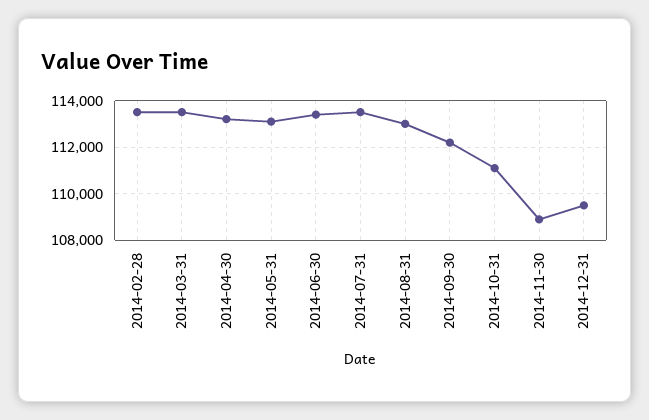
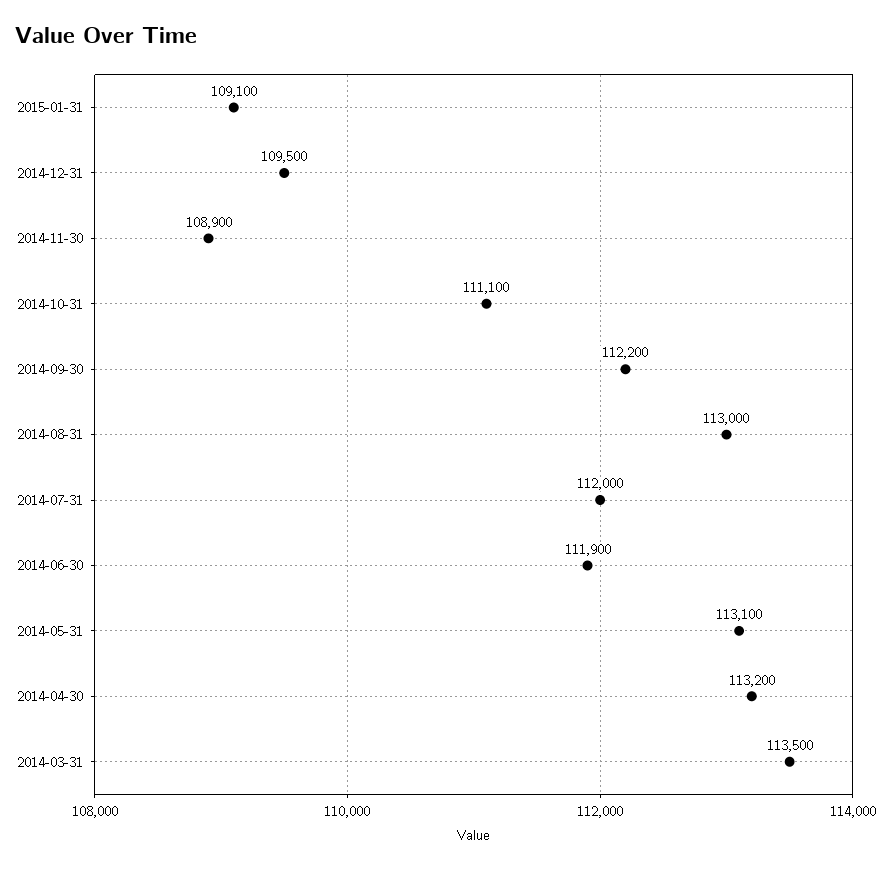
2014-02-28: 113500 -> none
2014-06-30: 113500 -> 111900
2014-07-31: 113500 -> 112000
2015-01-31: none -> 109100

